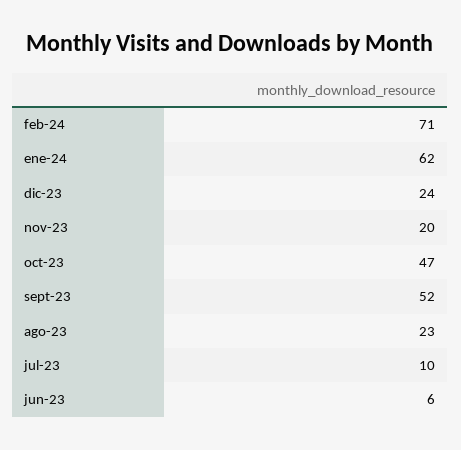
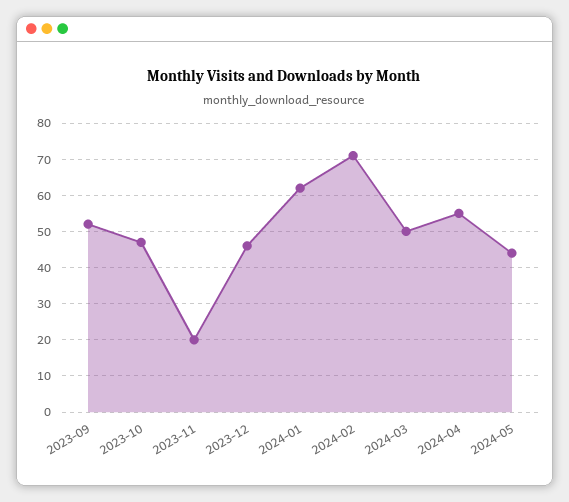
dic-23: 24 -> 45
ago-23: 23 -> none
jul-23: 10 -> none
jun-23: 6 -> none
2024-03: none -> 50
2024-04: none -> 55
2024-05: none -> 45

